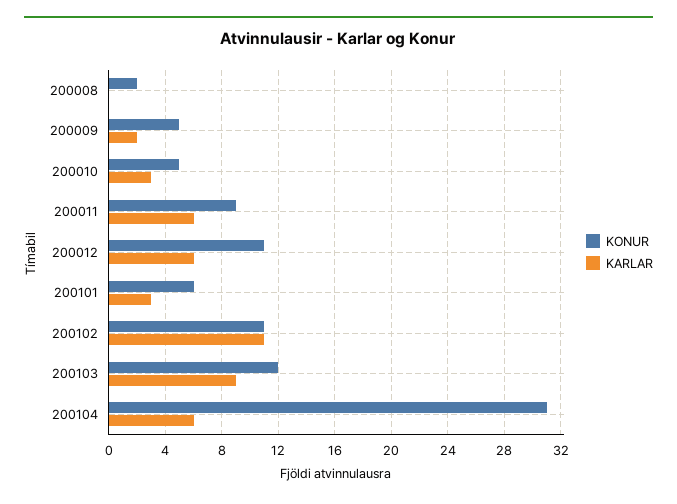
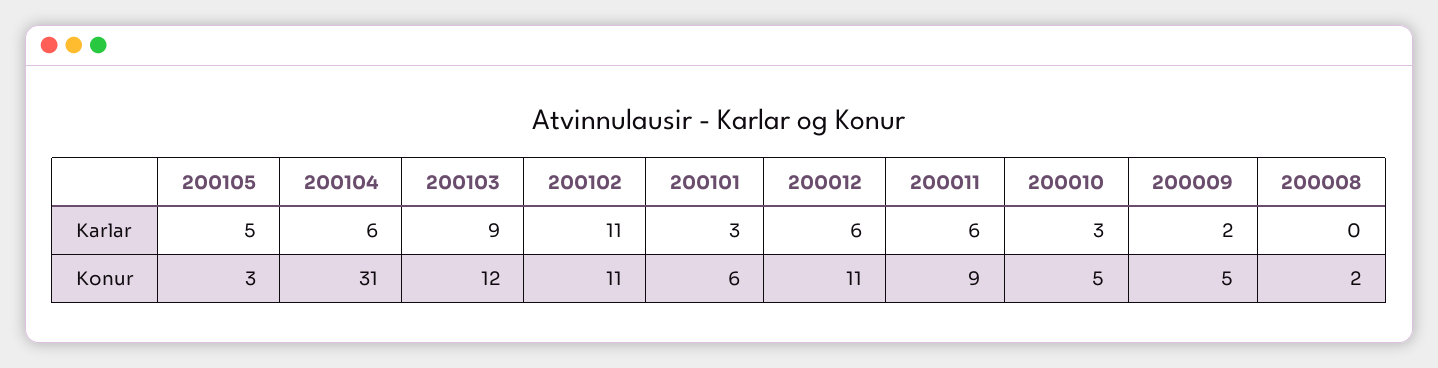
KARLAR, 200105: none -> 5
KONUR, 200105: none -> 3

